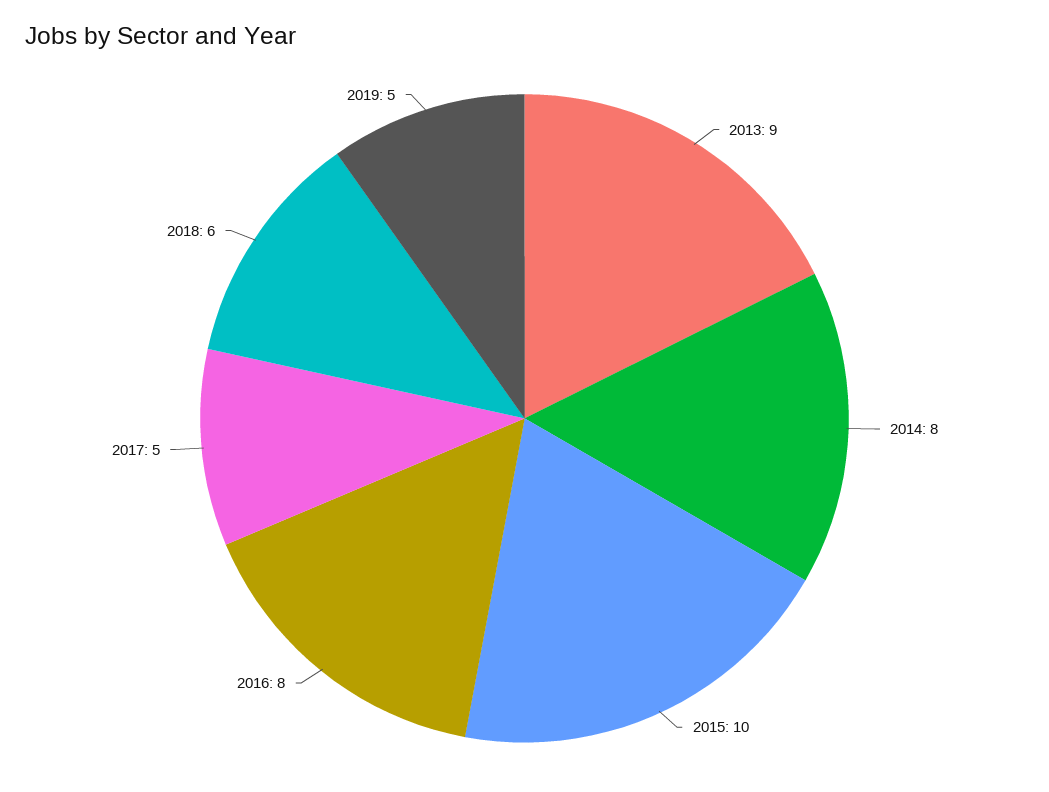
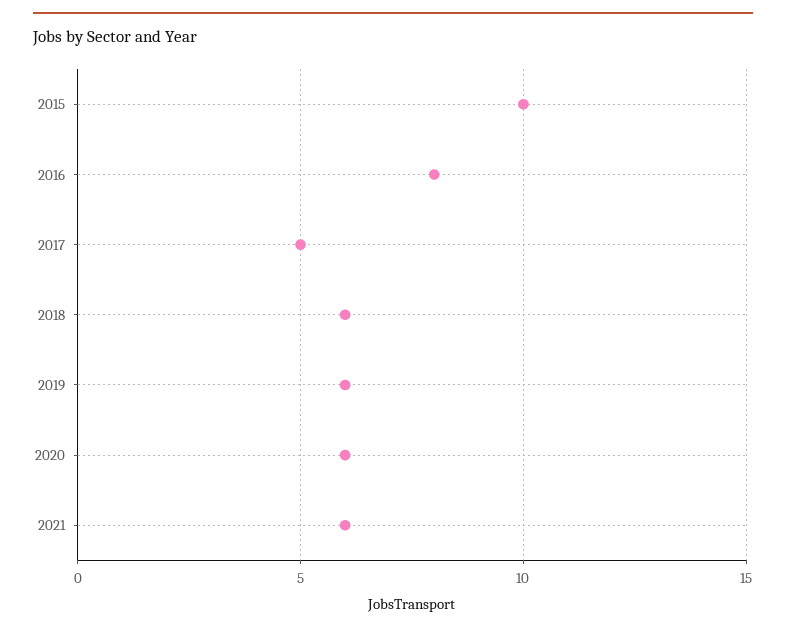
2013: 9 -> none
2014: 8 -> none
2019: 5 -> 6
2020: none -> 6
2021: none -> 6

